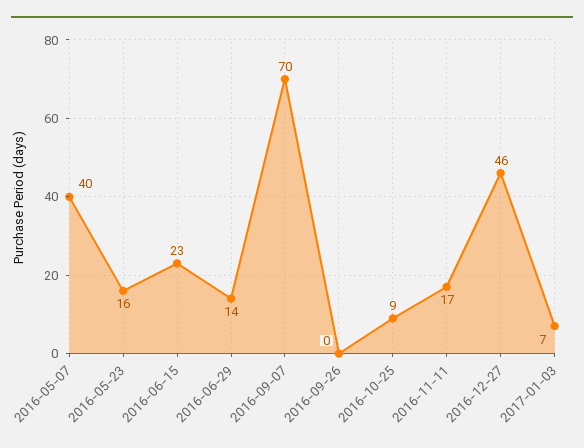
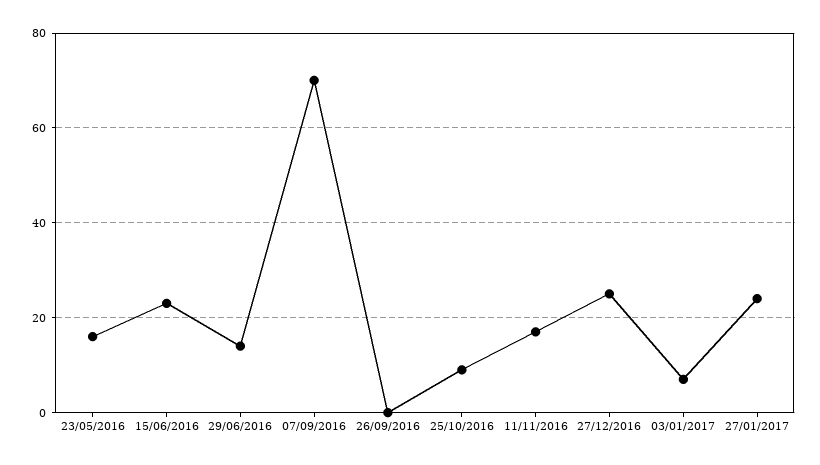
2016-05-07: 40 -> none
2016-12-27: 46 -> 25
27/01/2017: none -> 25

